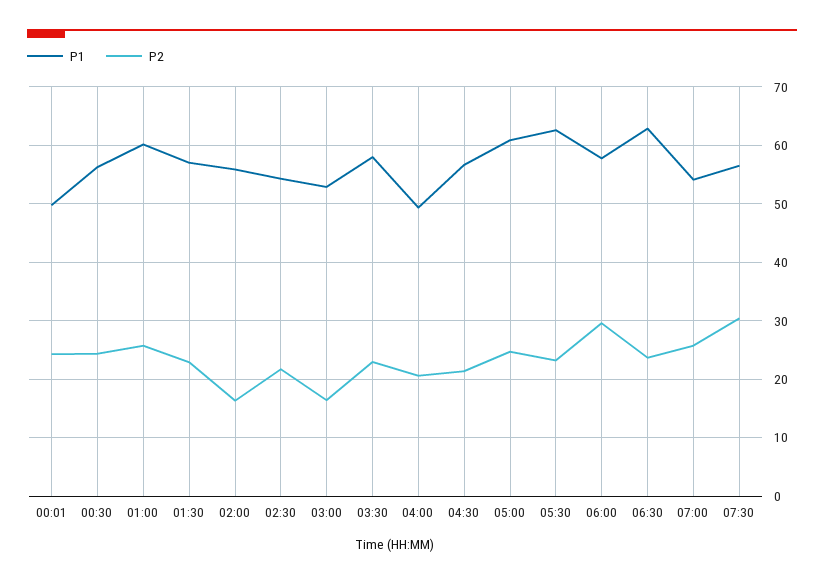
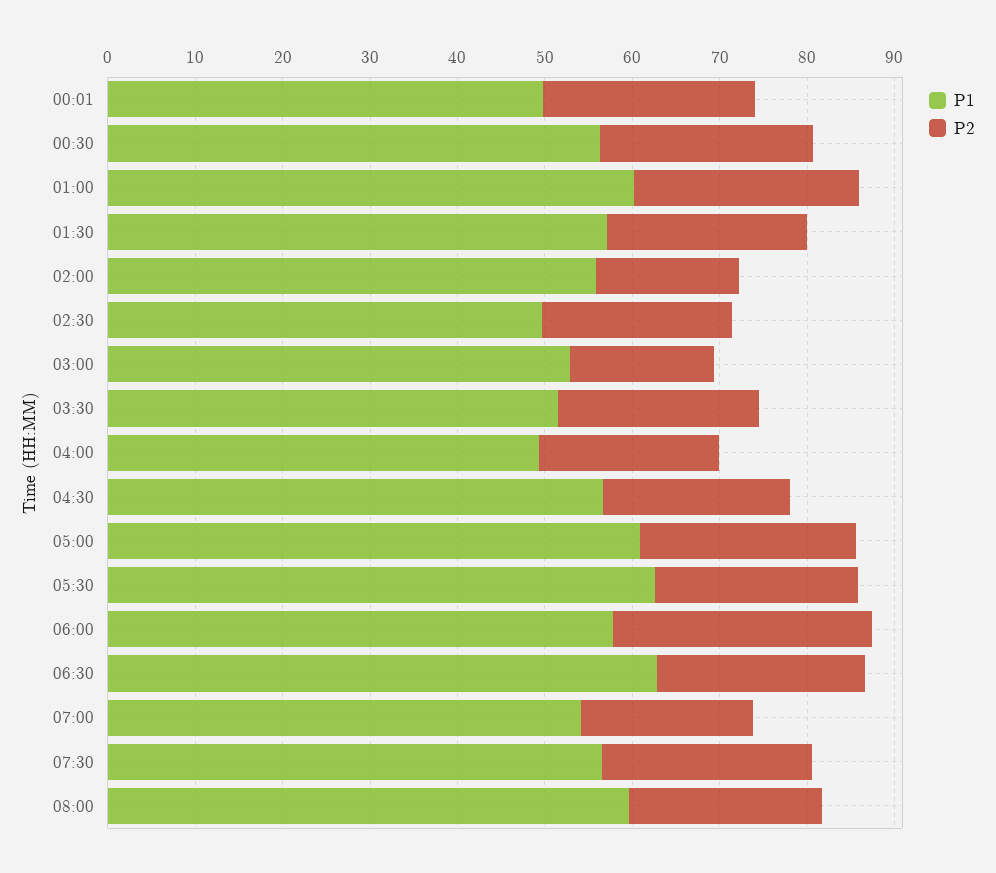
P1, 02:30: 54 -> 50
P1, 03:30: 58 -> 52
P2, 07:00: 26 -> 20
P2, 07:30: 30 -> 24
P1, 08:00: none -> 60
P2, 08:00: none -> 22

